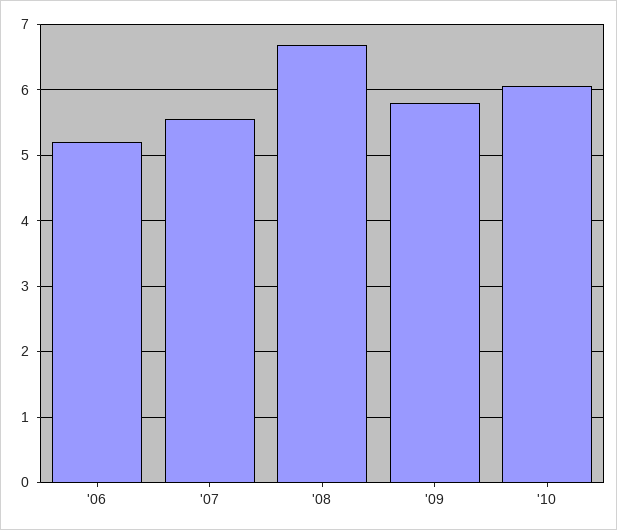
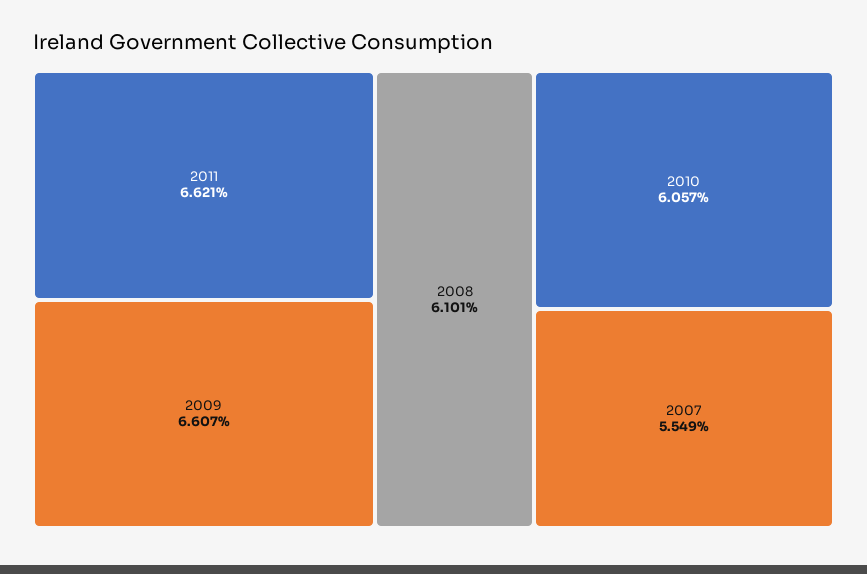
'06: 5.2 -> none
'08: 6.7 -> 6.101
'09: 5.8 -> 6.607
2011: none -> 6.621

